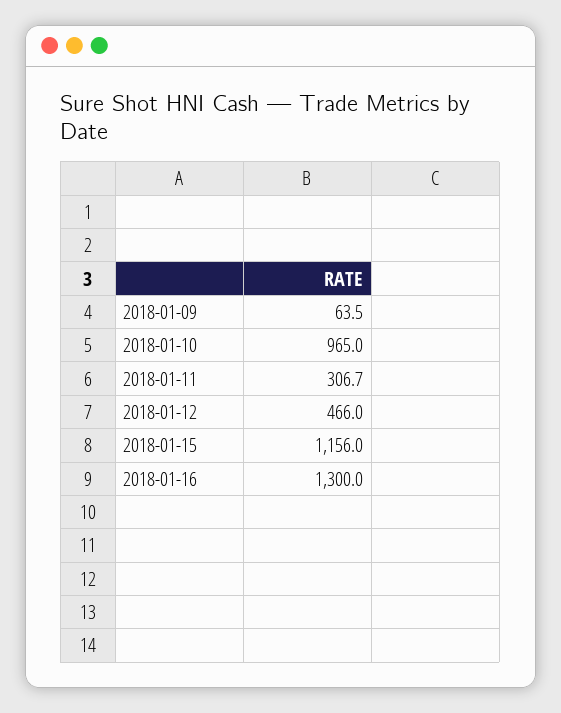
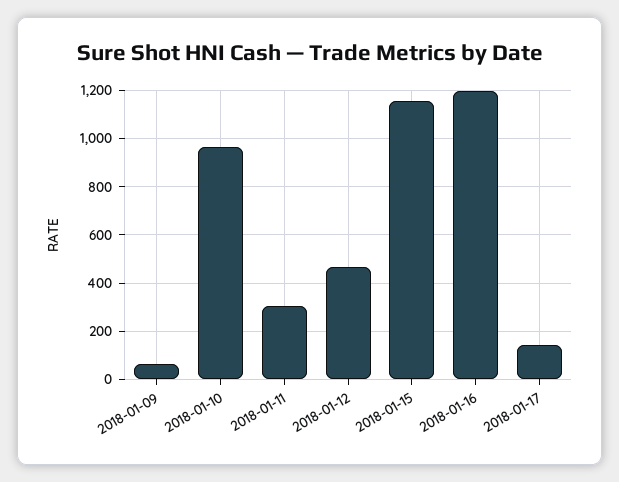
2018-01-16: 1300 -> 1200
2018-01-17: none -> 150

